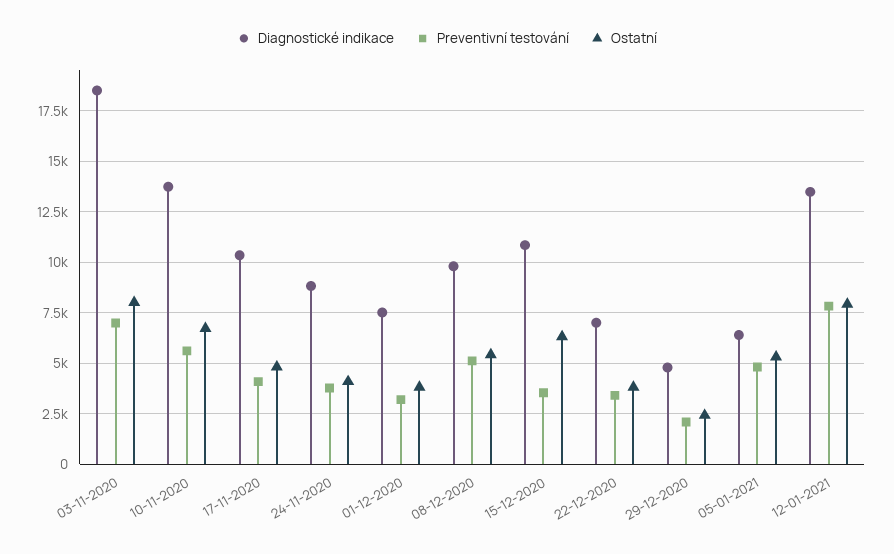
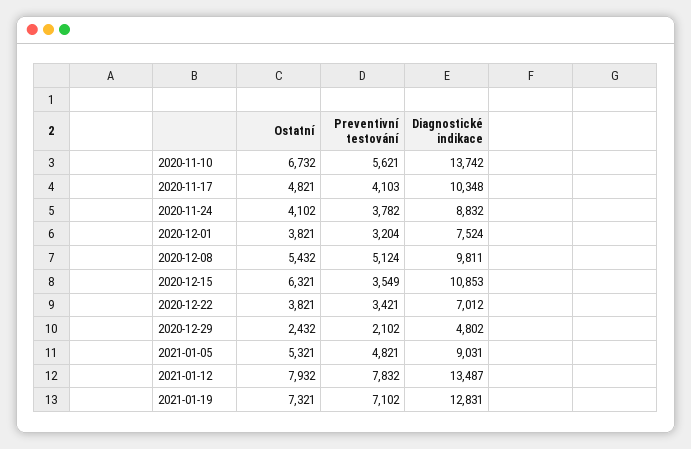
Diagnostické indikace, 03-11-2020: 18500 -> none
Preventivní testování, 03-11-2020: 7000 -> none
Ostatní, 03-11-2020: 8000 -> none
Diagnostické indikace, 05-01-2021: 6500 -> 9031
Ostatní, 2021-01-19: none -> 7321
Preventivní testování, 2021-01-19: none -> 7102
Diagnostické indikace, 2021-01-19: none -> 12831

